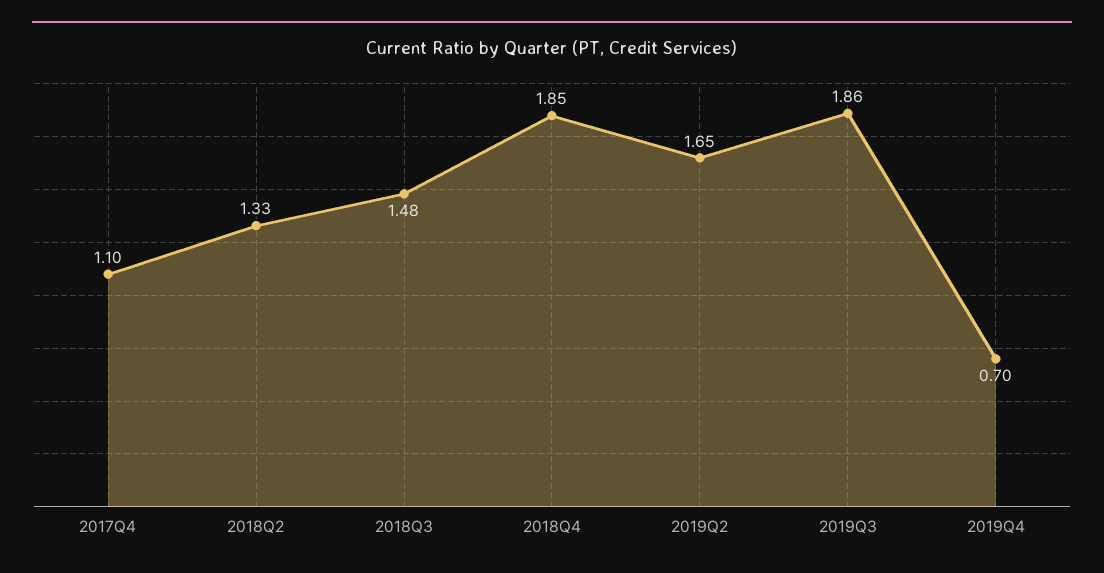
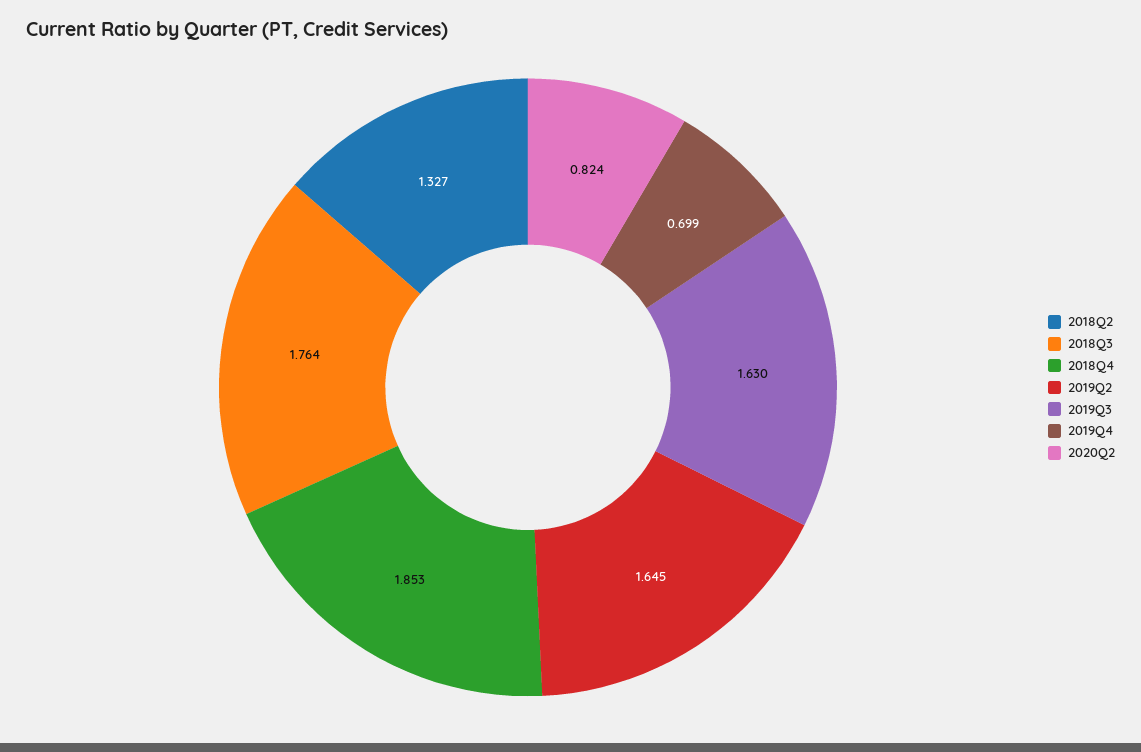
2017Q4: 1.1 -> none
2018Q3: 1.48 -> 1.764
2019Q3: 1.86 -> 1.63
2020Q2: none -> 0.824

